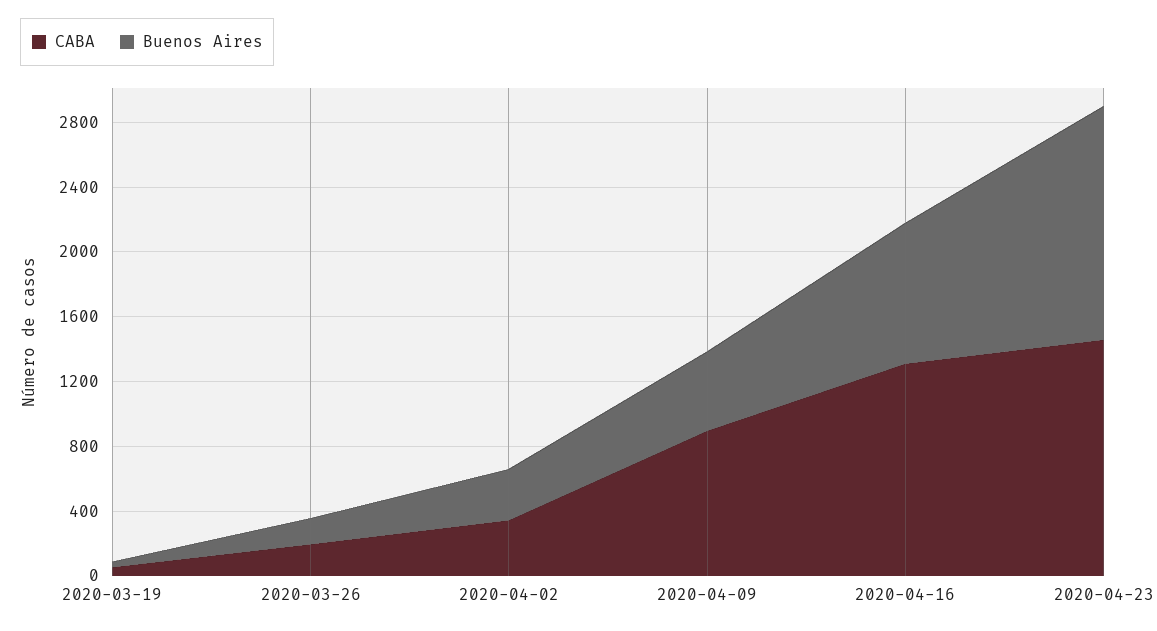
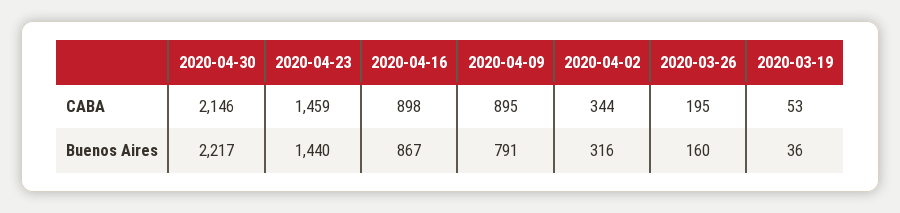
Buenos Aires, 2020-04-09: 500 -> 791
CABA, 2020-04-16: 1300 -> 898
CABA, 2020-04-30: none -> 2146
Buenos Aires, 2020-04-30: none -> 2217

